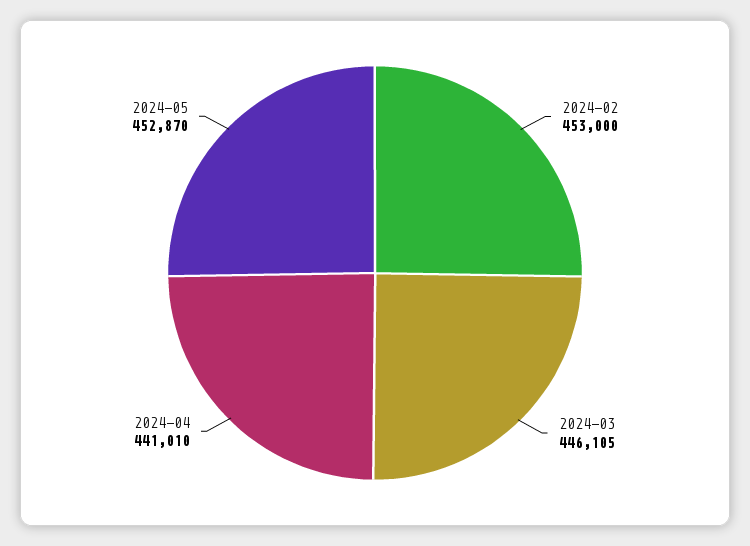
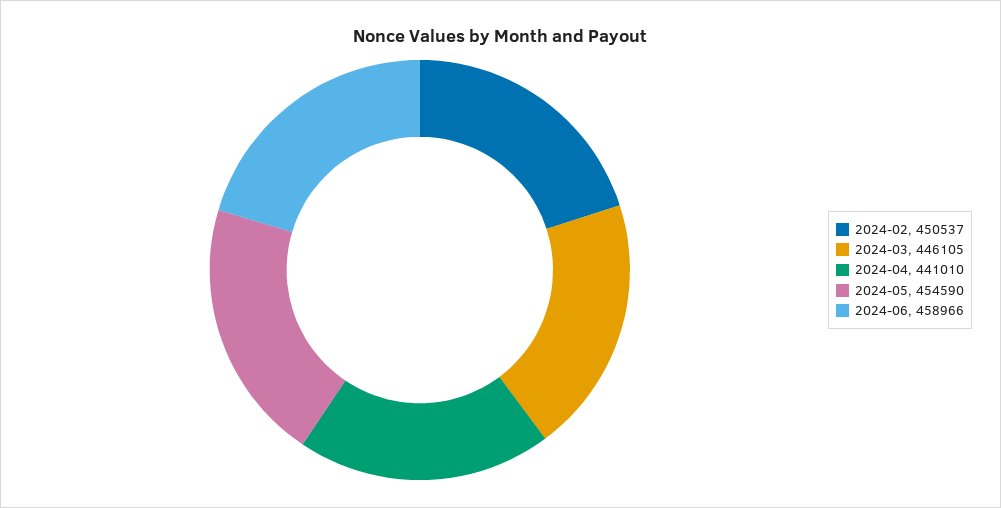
2024-02: 453000 -> 450537
2024-05: 452870 -> 454590
2024-06: none -> 458966

